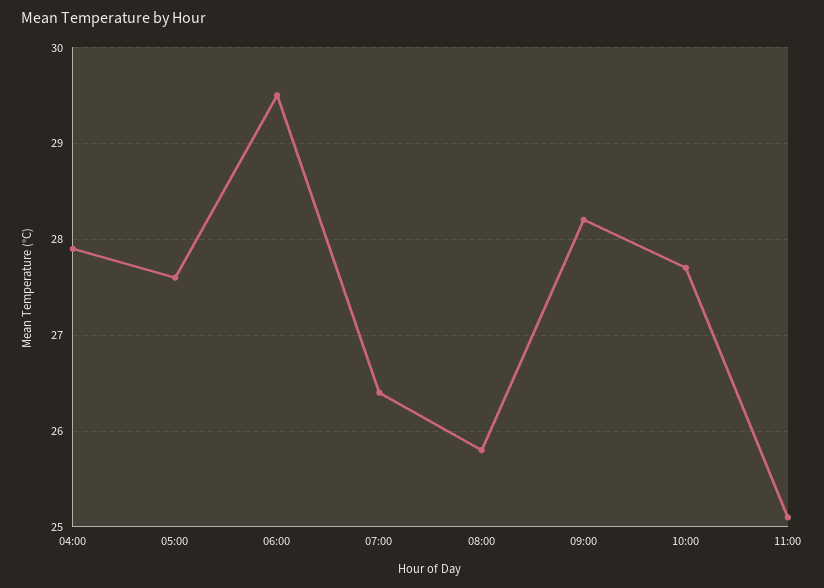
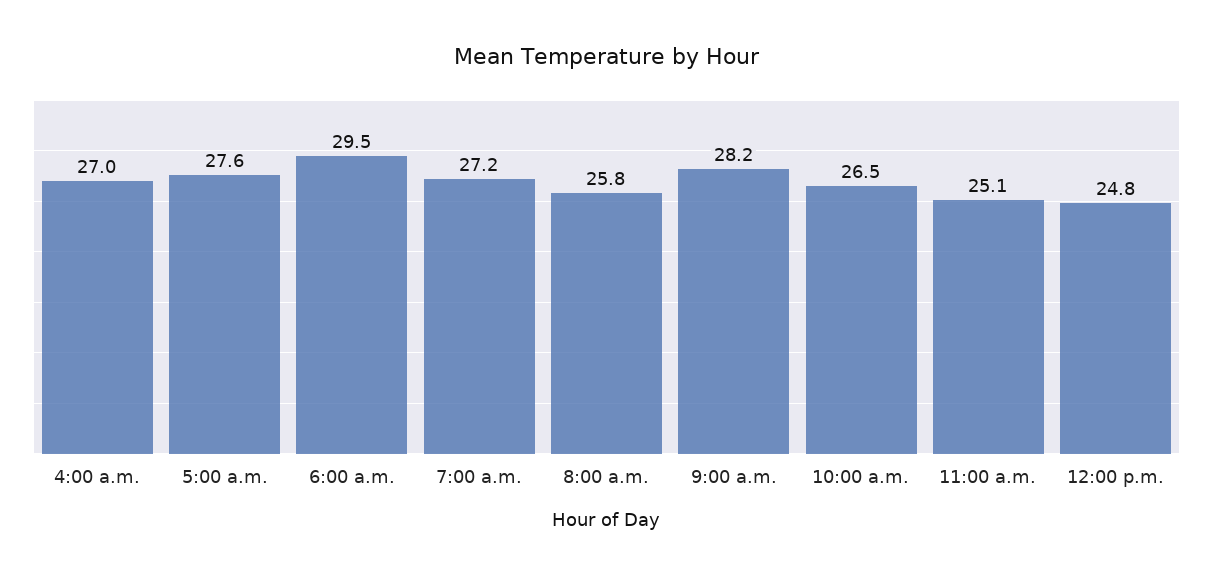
04:00: 27.9 -> 27
07:00: 26.4 -> 27.2
10:00: 27.7 -> 26.5
12:00 p.m.: none -> 24.8

